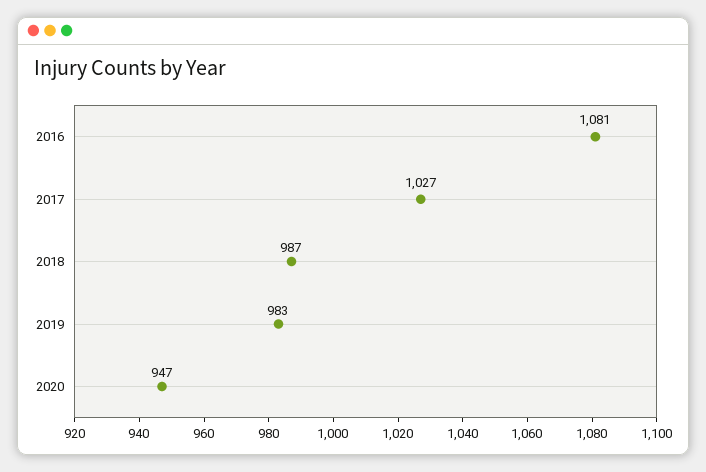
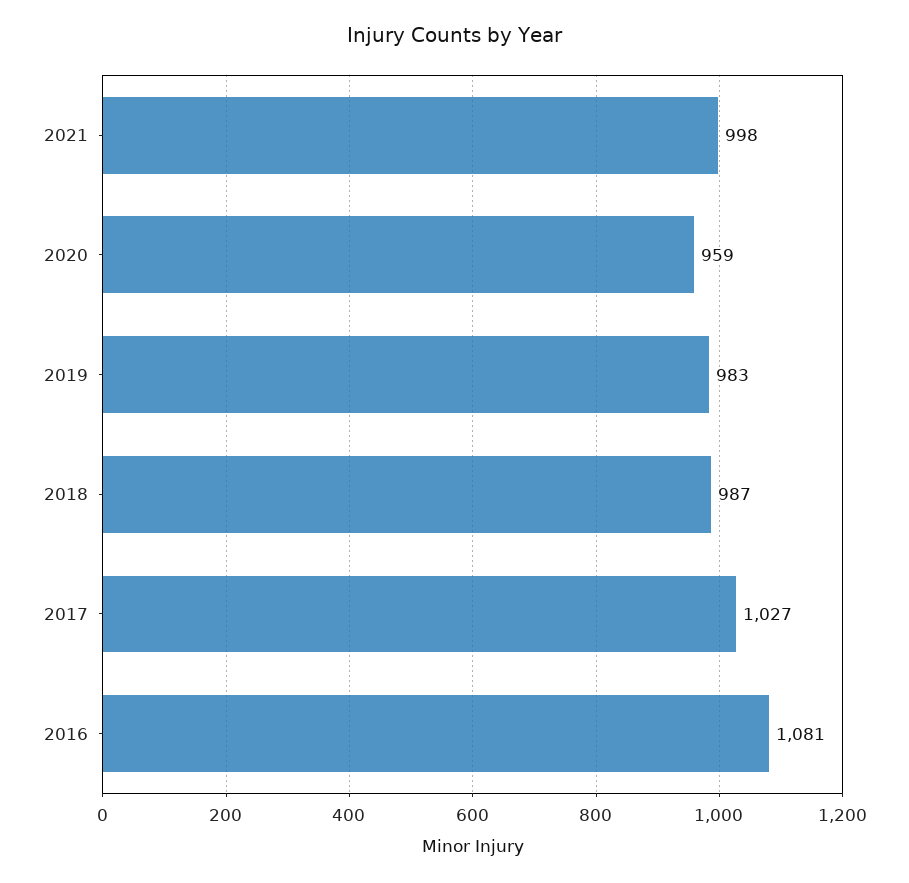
2020: 947 -> 959
2021: none -> 998

